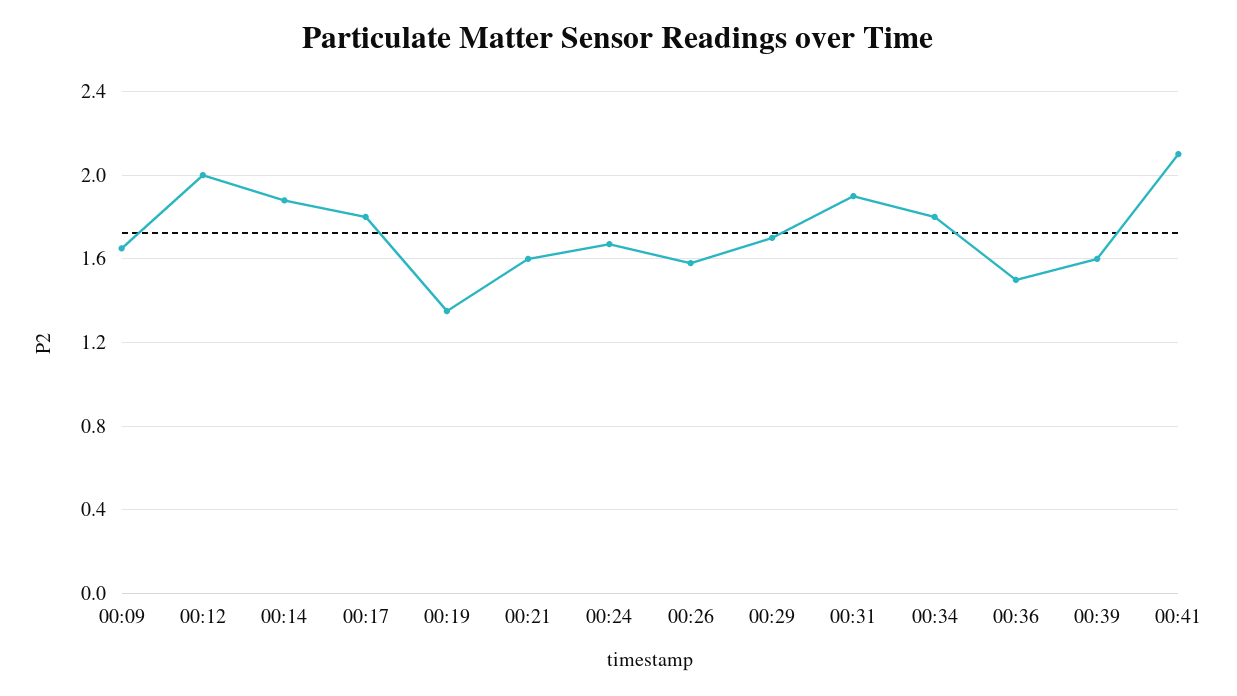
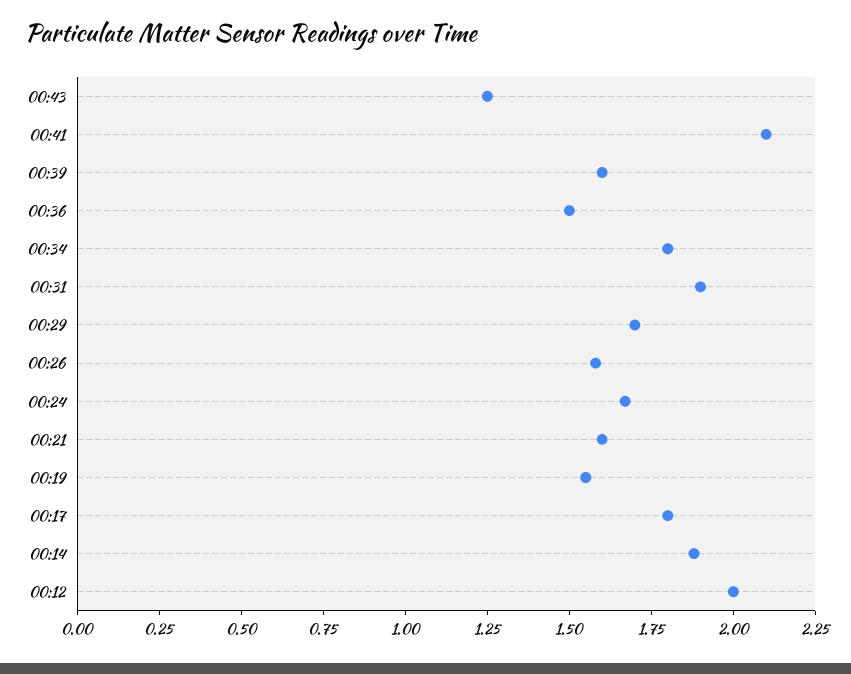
00:09: 1.65 -> none
00:19: 1.35 -> 1.55
00:43: none -> 1.25

